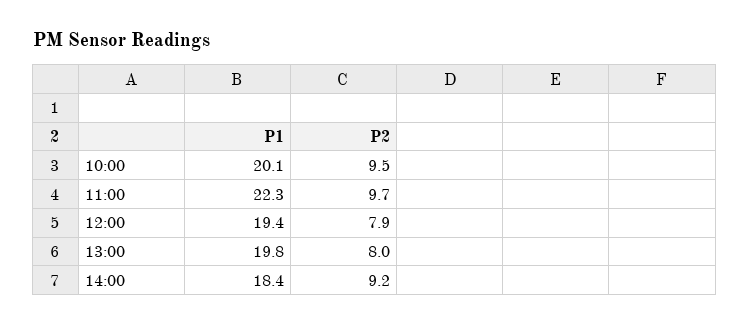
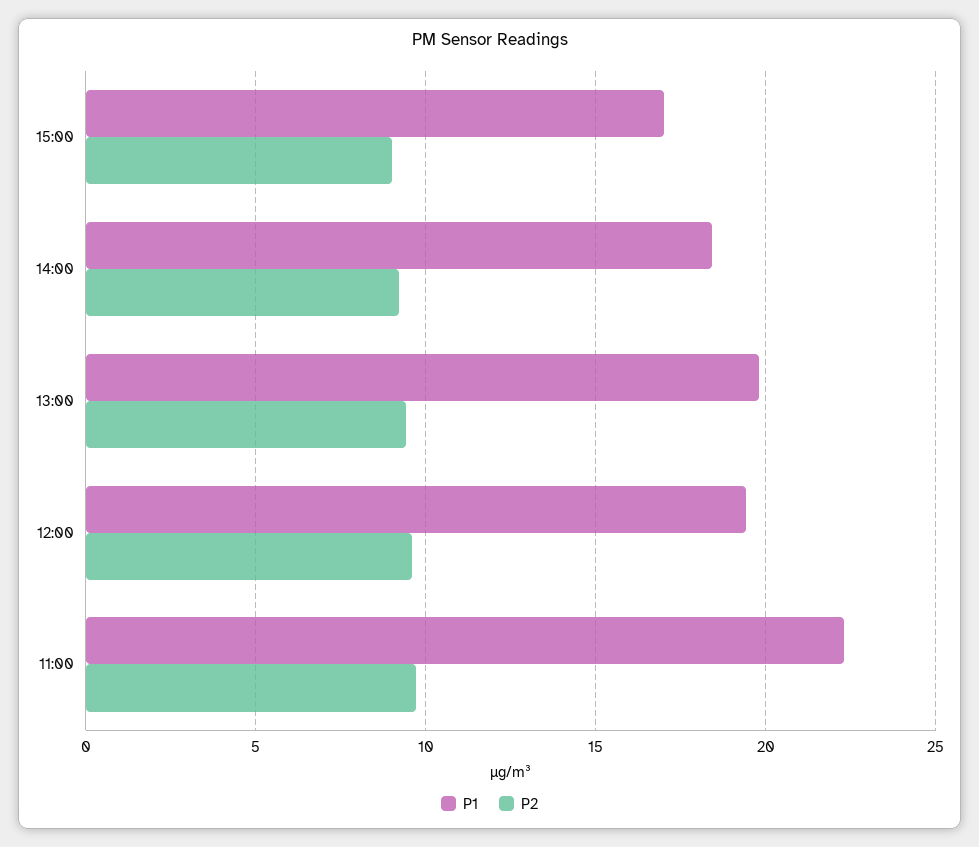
P1, 10:00: 20.1 -> none
P2, 10:00: 9.5 -> none
P2, 12:00: 7.9 -> 9.5
P2, 13:00: 8 -> 9.5
P1, 15:00: none -> 17
P2, 15:00: none -> 9

